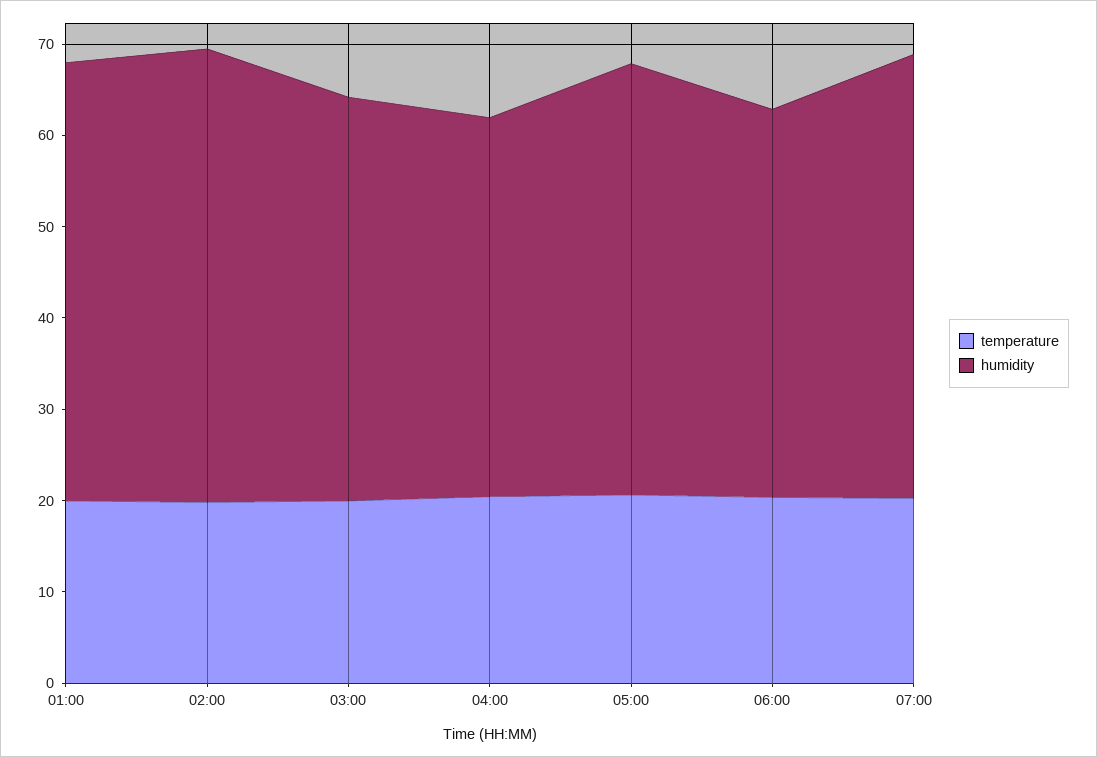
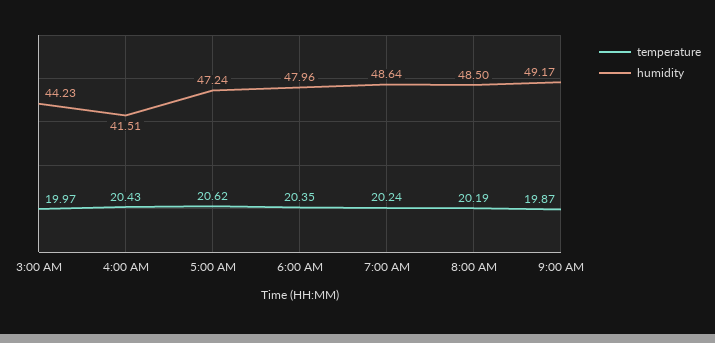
temperature, 01:00: 20 -> none
humidity, 01:00: 48 -> none
temperature, 02:00: 20 -> none
humidity, 02:00: 50 -> none
humidity, 06:00: 42 -> 47.96
temperature, 8:00 AM: none -> 20.19
humidity, 8:00 AM: none -> 48.5
temperature, 9:00 AM: none -> 19.87
humidity, 9:00 AM: none -> 49.17

